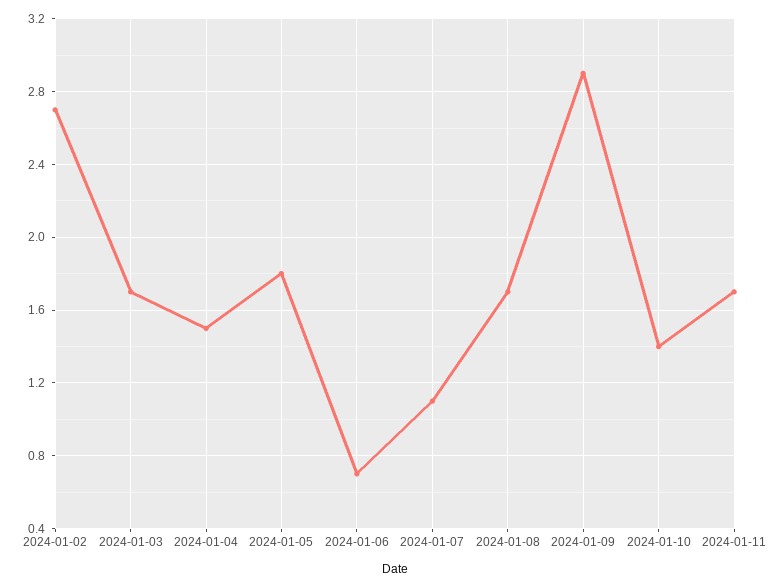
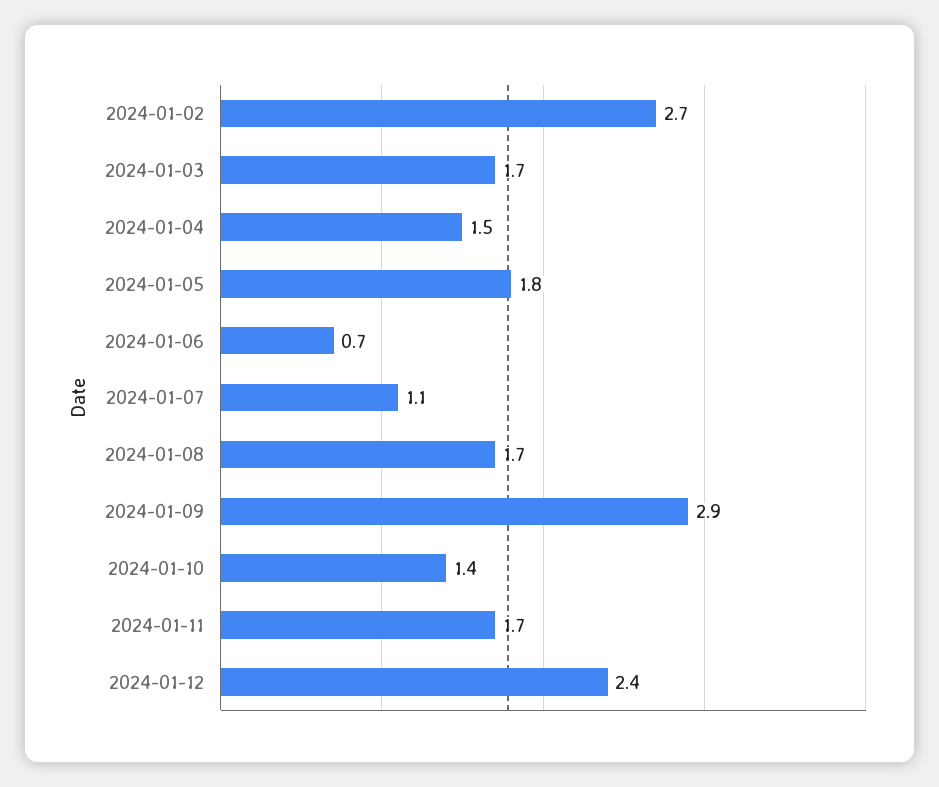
2024-01-12: none -> 2.4

